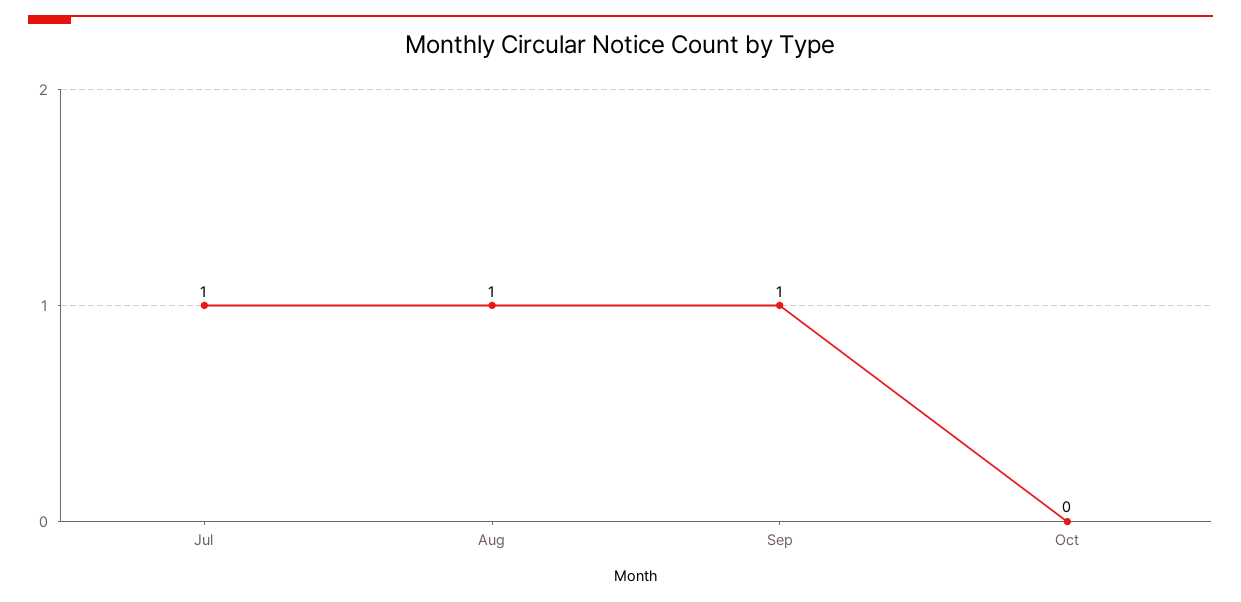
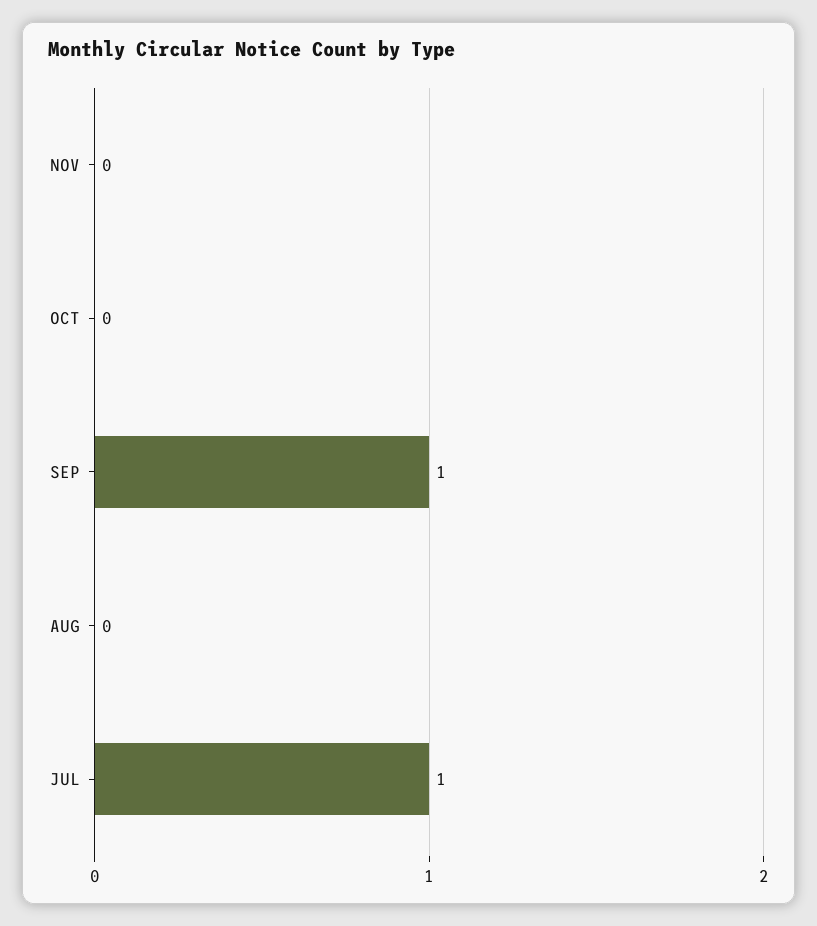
Aug: 1 -> 0
NOV: none -> 0

